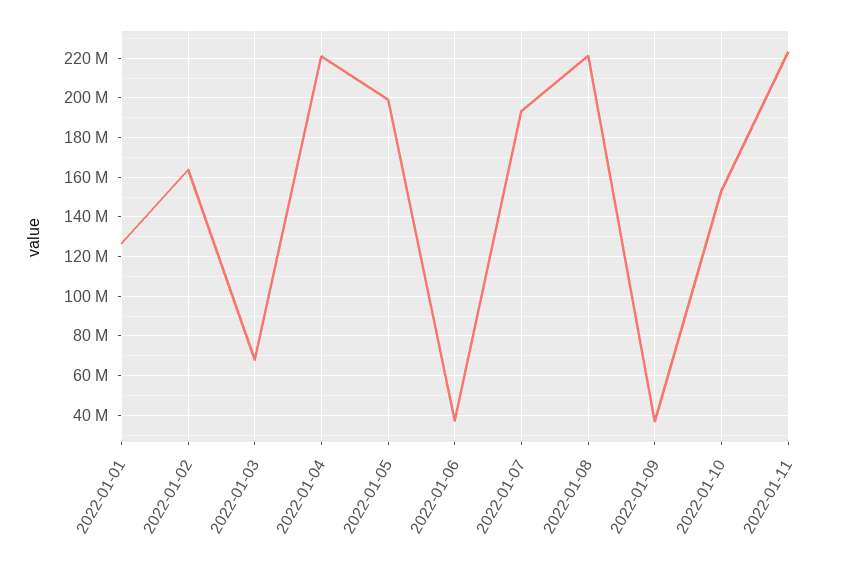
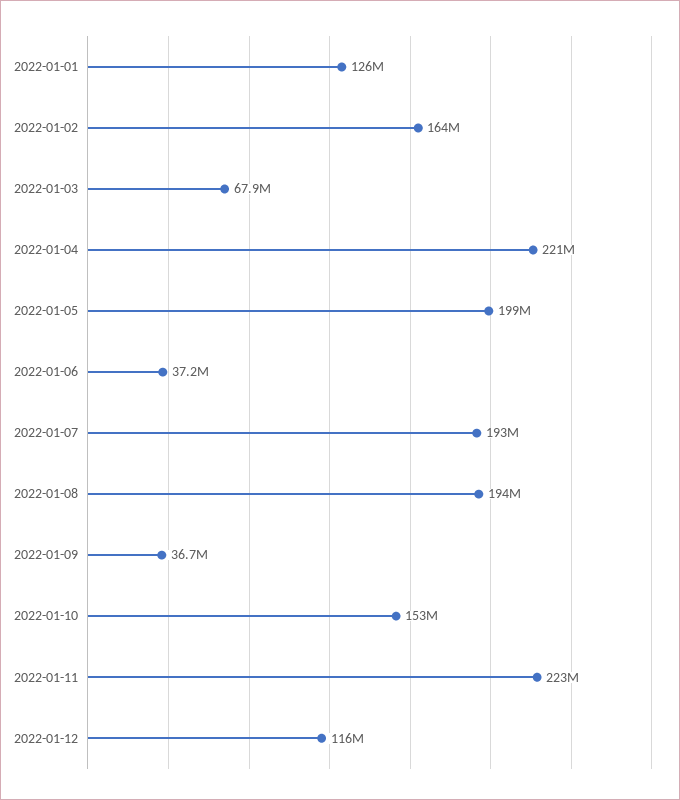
2022-01-08: 220000000 -> 194000000
2022-01-12: none -> 116000000

